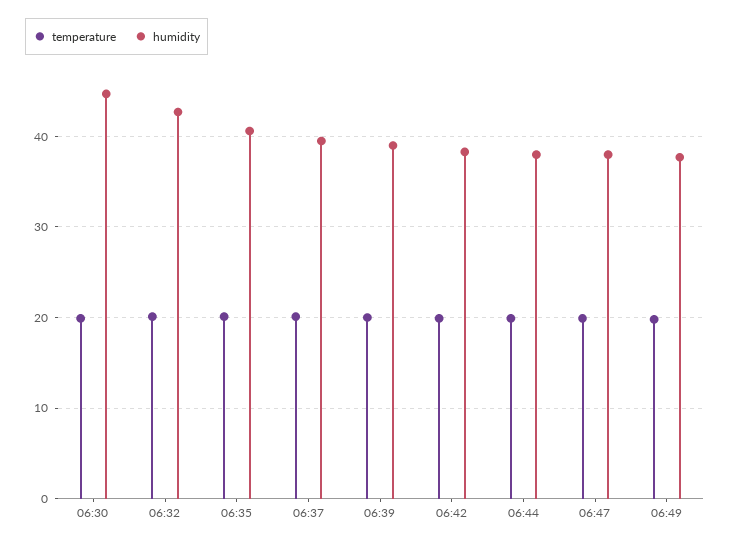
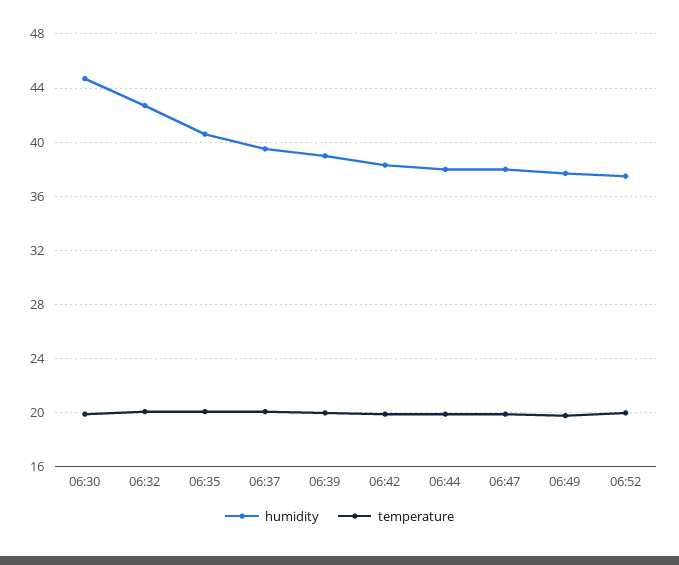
humidity, 06:52: none -> 37.5
temperature, 06:52: none -> 20

